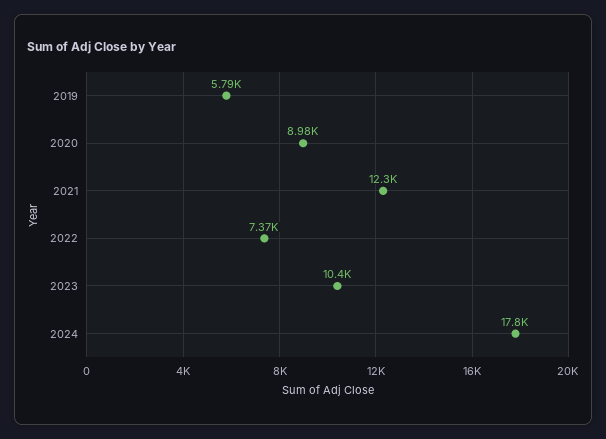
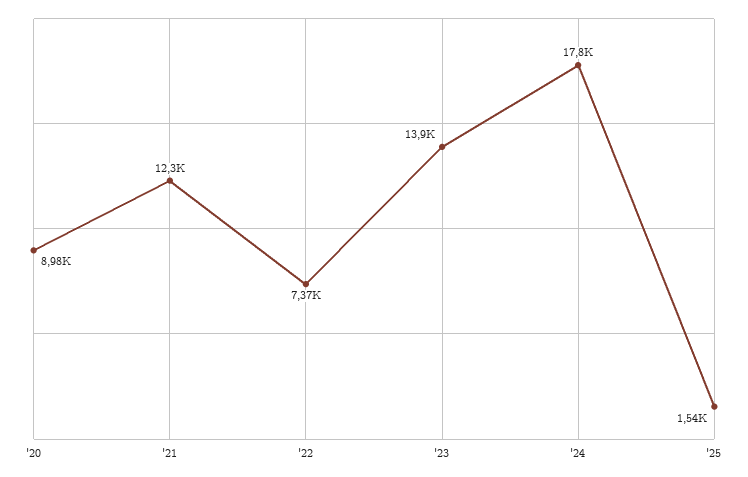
2019: 5790 -> none
2023: 10400 -> 13900
'25: none -> 1540

